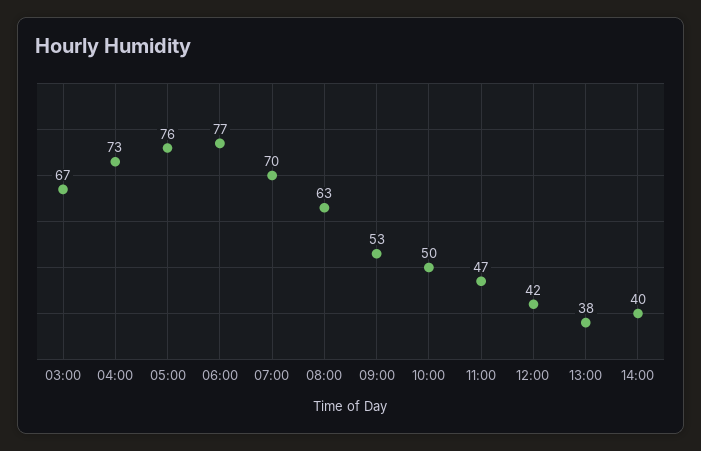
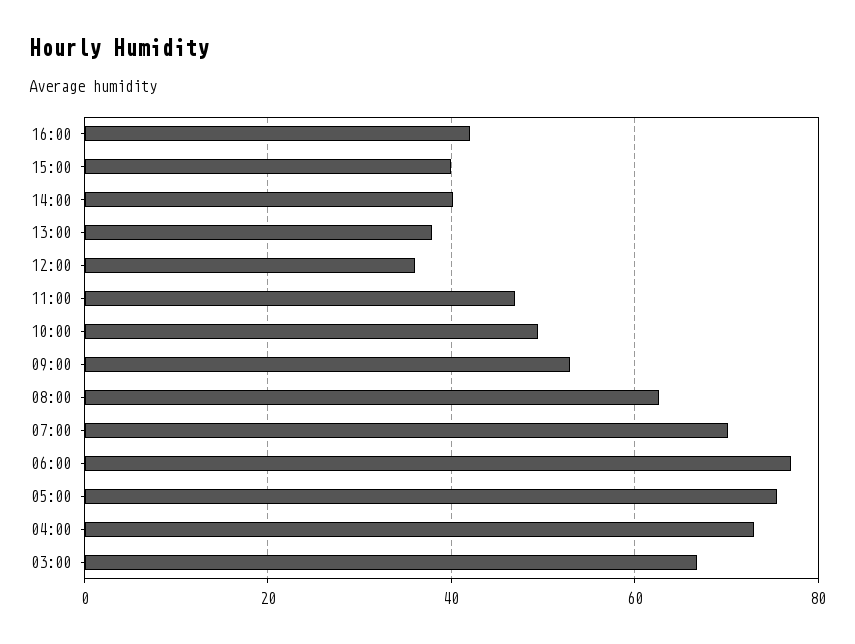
12:00: 42 -> 36
16:00: none -> 42
15:00: none -> 40

